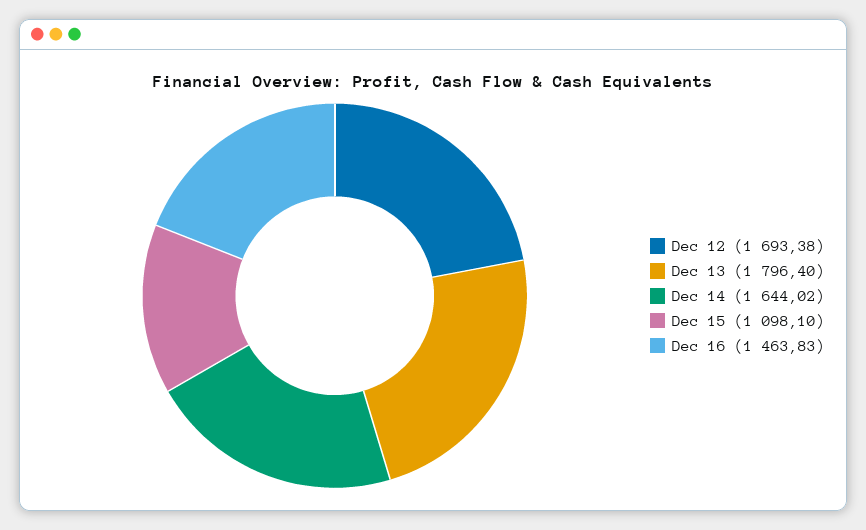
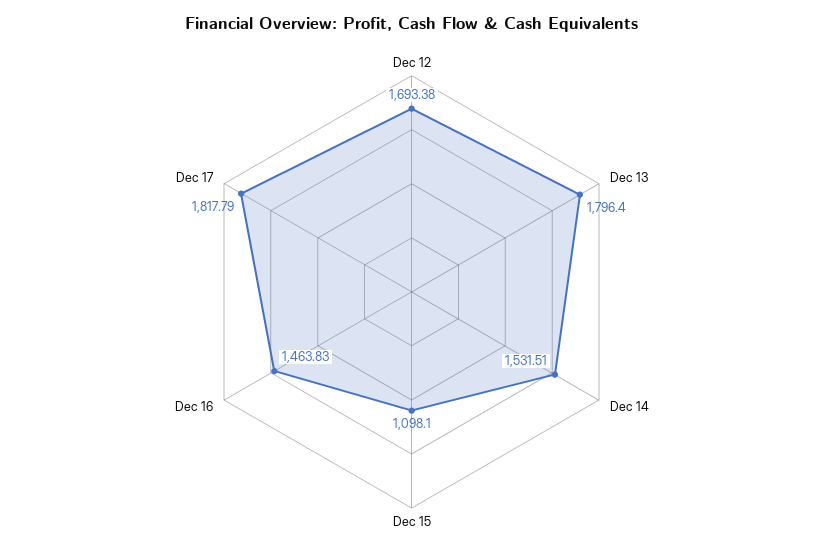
Dec 14: 1644.02 -> 1531.51
Dec 17: none -> 1817.79

